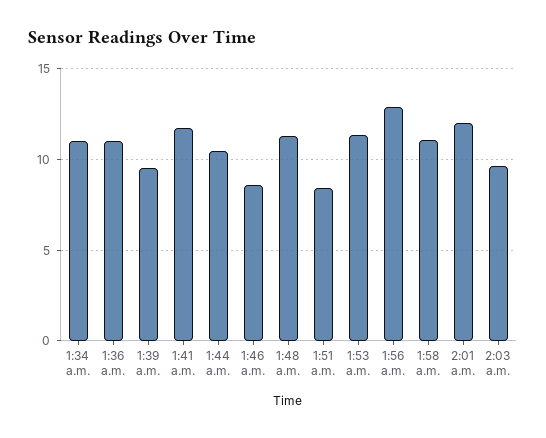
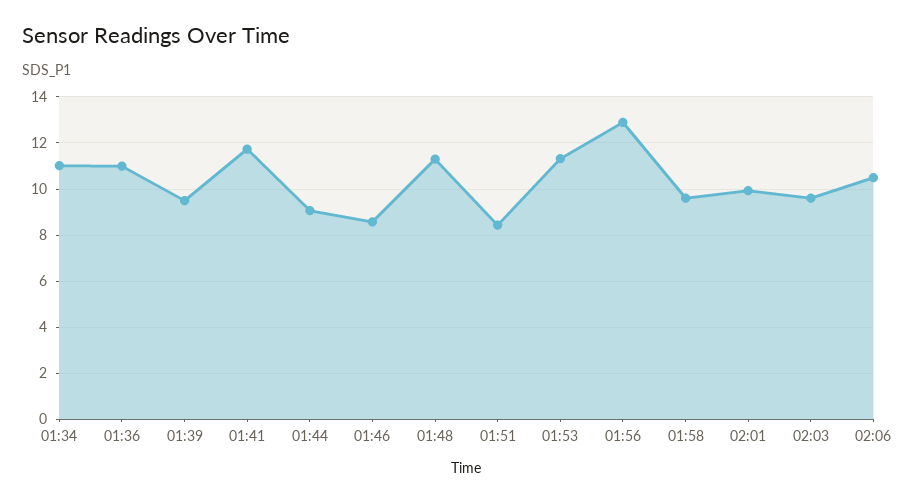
1:44 a.m.: 10.5 -> 9
1:58 a.m.: 11 -> 9.5
2:01 a.m.: 12 -> 10
02:06: none -> 10.5

